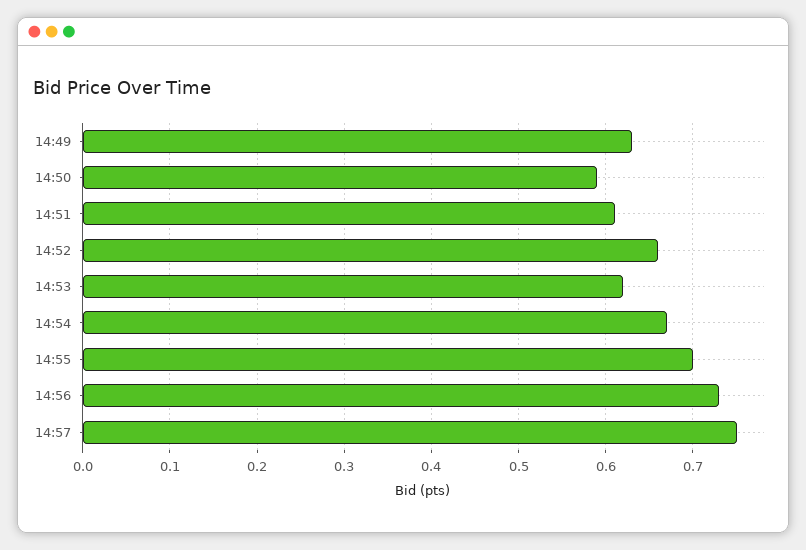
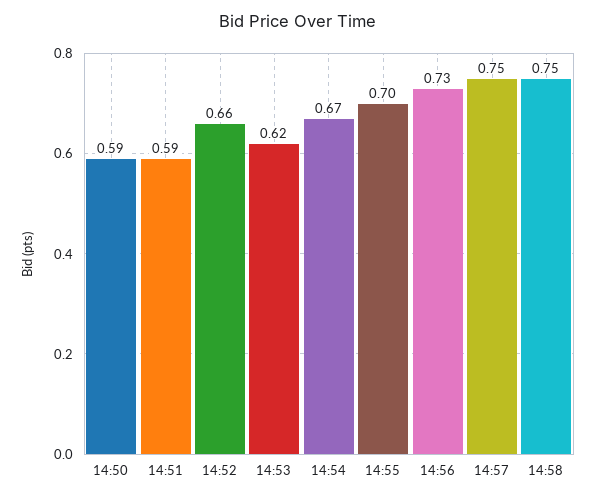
14:49: 0.63 -> none
14:51: 0.61 -> 0.59
14:58: none -> 0.75

